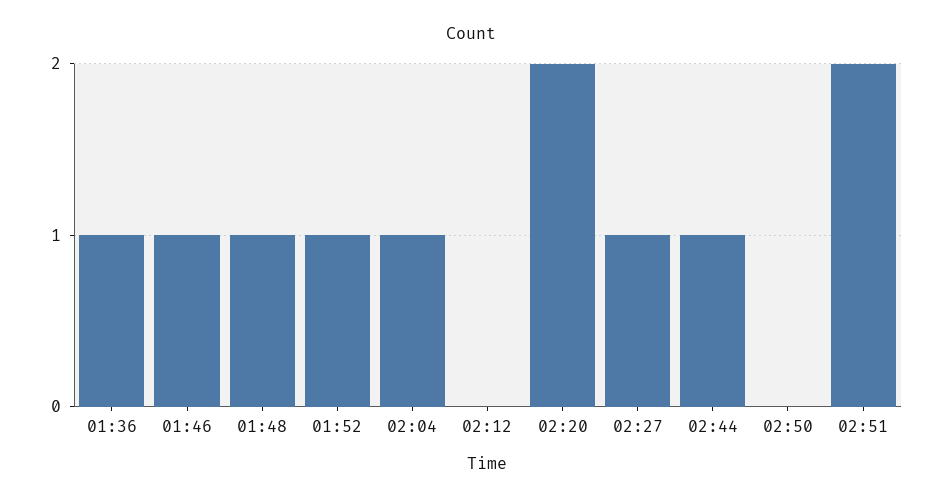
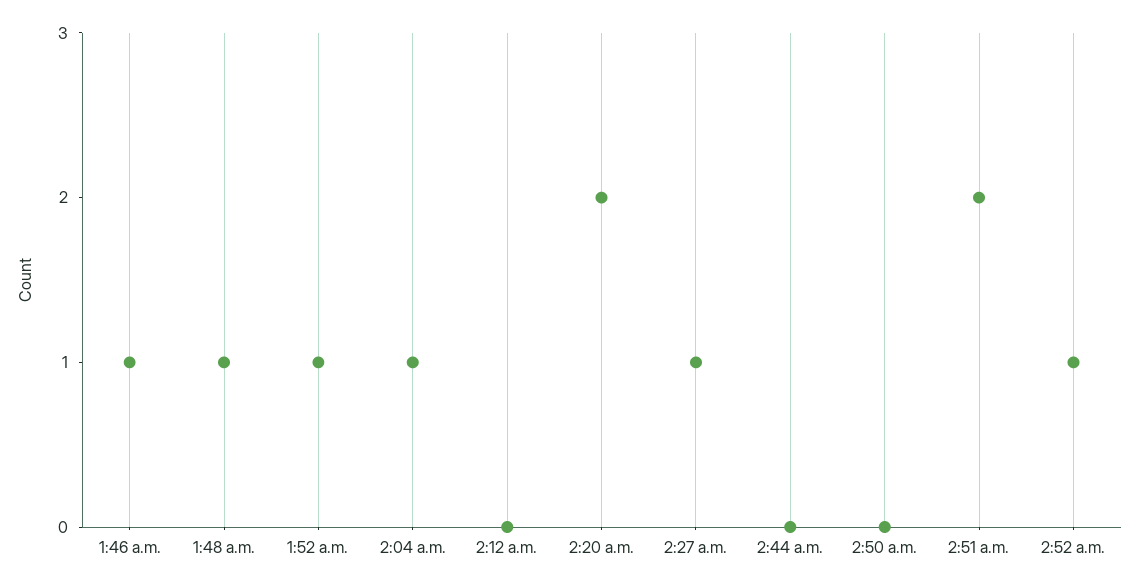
01:36: 1 -> none
02:44: 1 -> 0
2:52 a.m.: none -> 1

